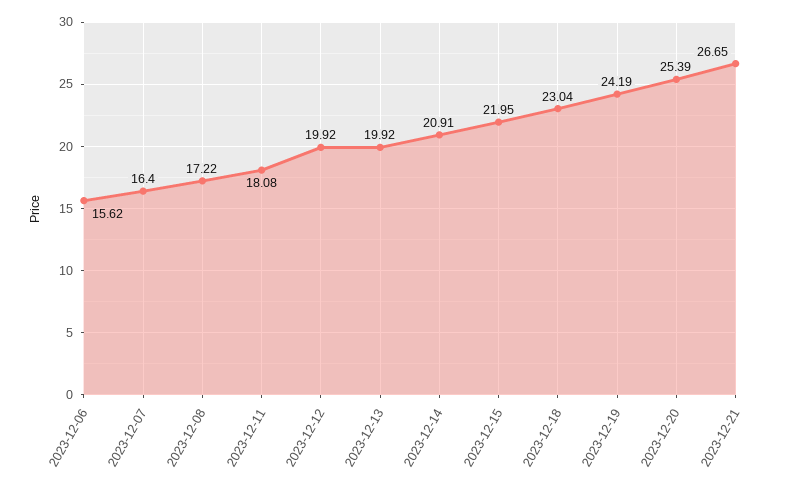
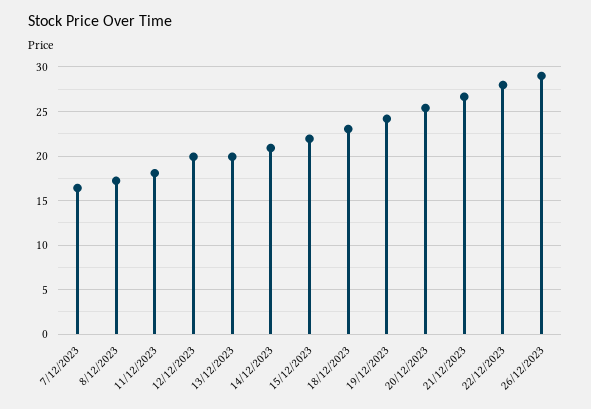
2023-12-06: 15.62 -> none
22/12/2023: none -> 28
26/12/2023: none -> 29

